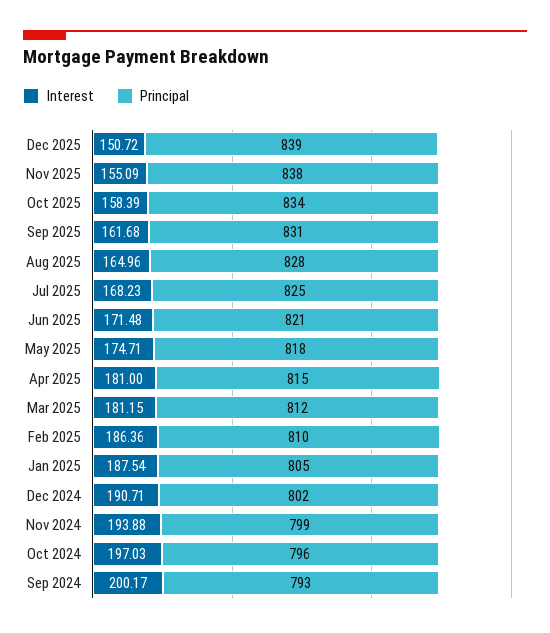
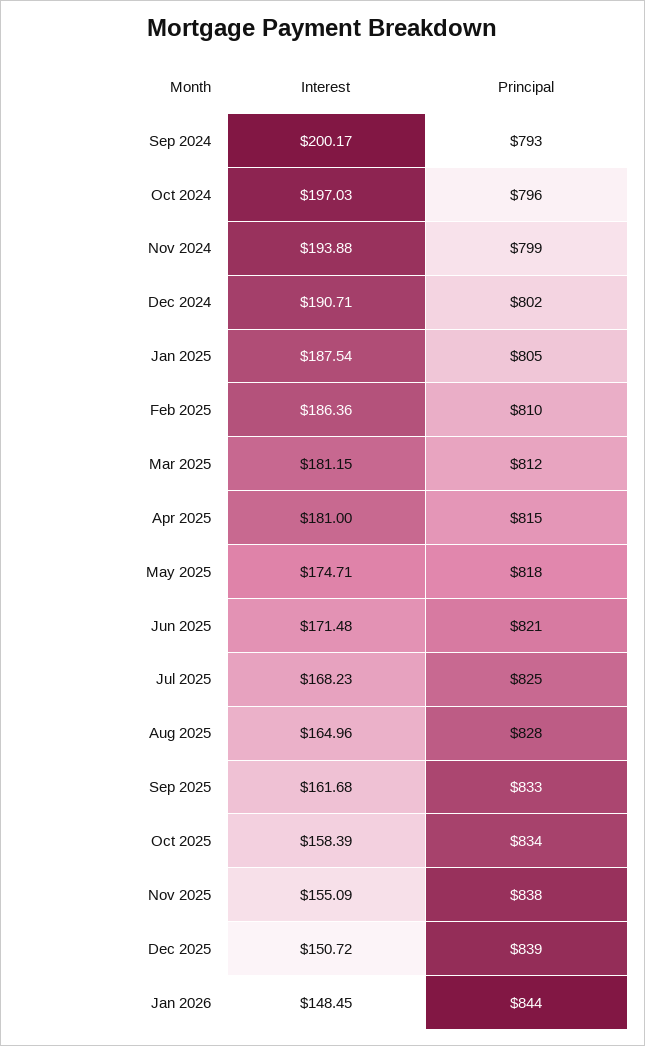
Principal, Sep 2025: 831 -> 833
Interest, Jan 2026: none -> 148.45
Principal, Jan 2026: none -> 844

